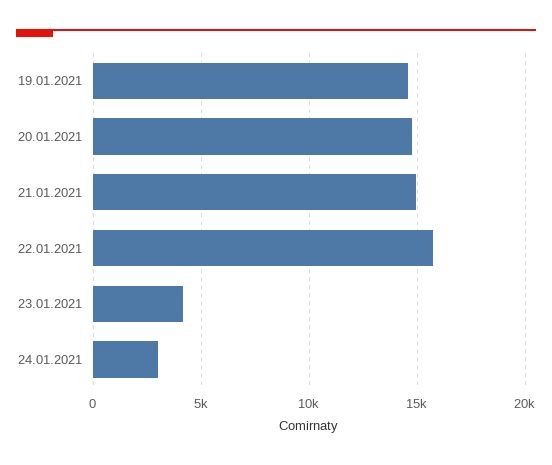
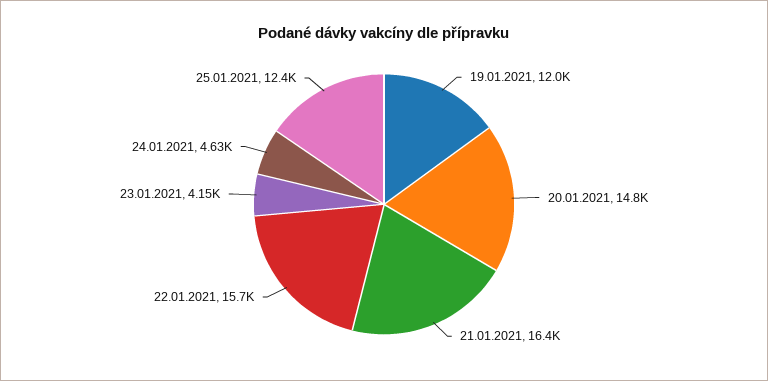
19.01.2021: 14500 -> 12000
21.01.2021: 15000 -> 16400
24.01.2021: 3000 -> 4630
25.01.2021: none -> 12400

